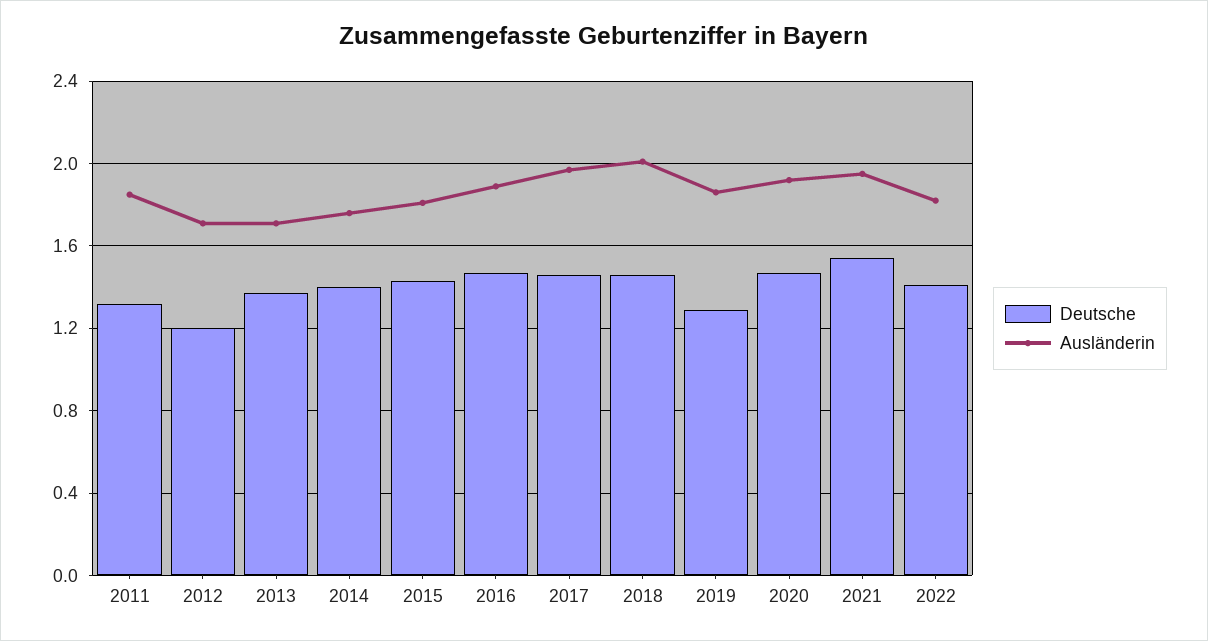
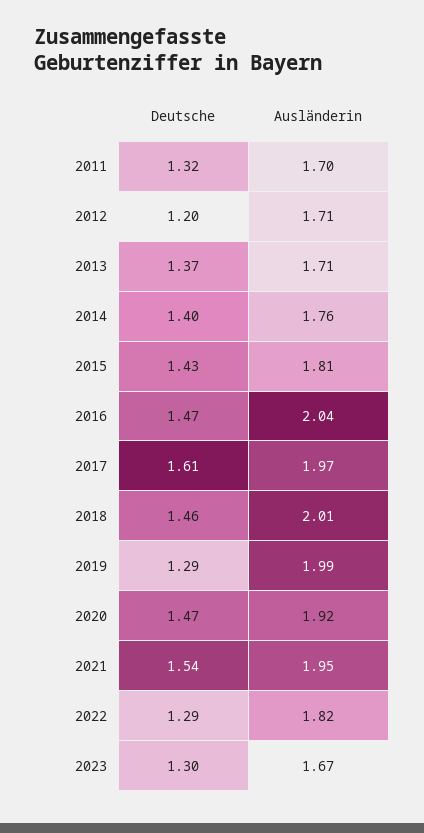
Ausländerin, 2011: 1.85 -> 1.7
Ausländerin, 2016: 1.9 -> 2.04
Deutsche, 2017: 1.45 -> 1.61
Ausländerin, 2019: 1.85 -> 1.99
Deutsche, 2022: 1.4 -> 1.29
Deutsche, 2023: none -> 1.3
Ausländerin, 2023: none -> 1.67

